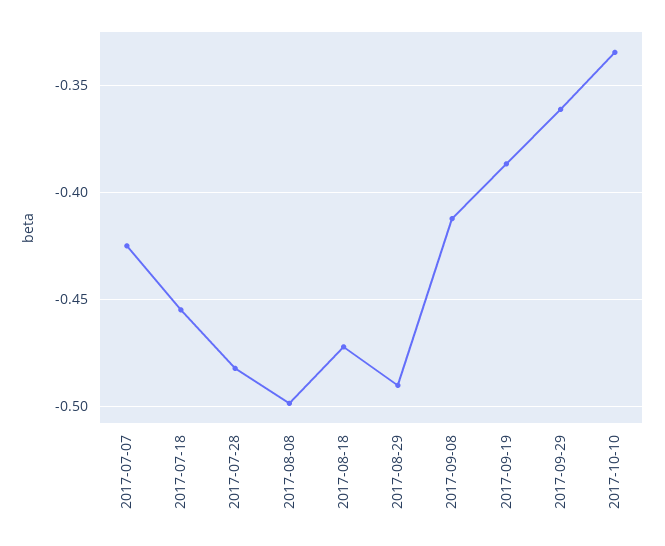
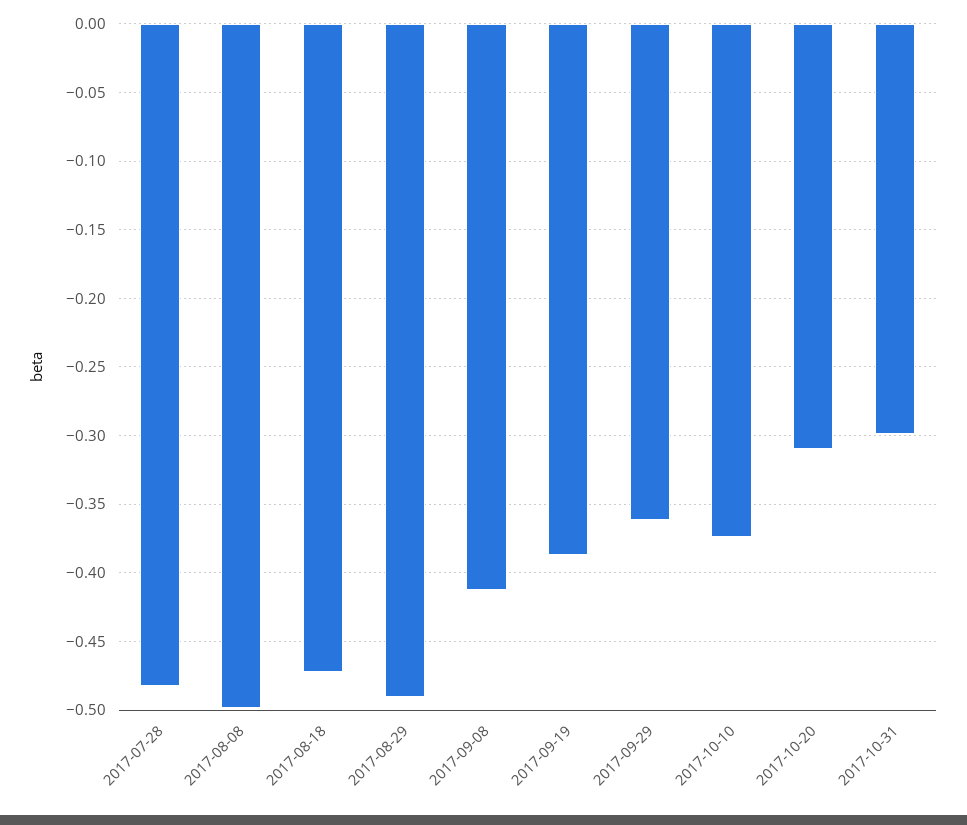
2017-07-07: -0.425 -> none
2017-07-18: -0.455 -> none
2017-10-10: -0.335 -> -0.375
2017-10-20: none -> -0.31
2017-10-31: none -> -0.3

